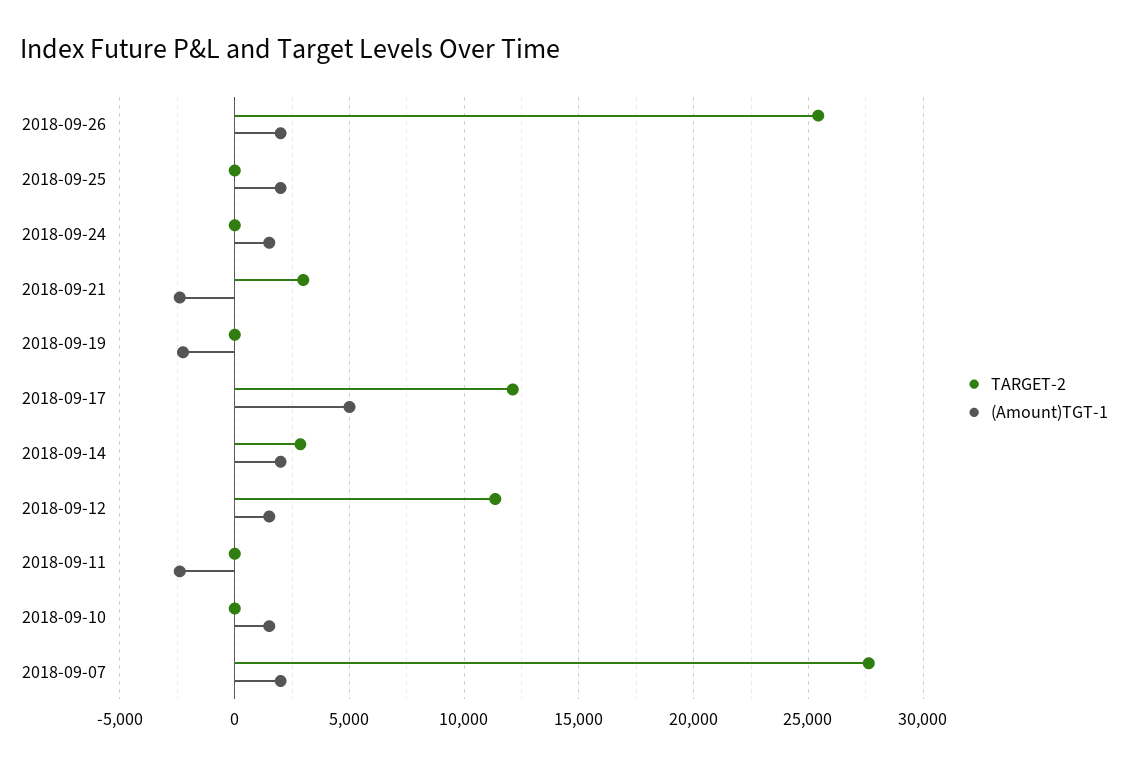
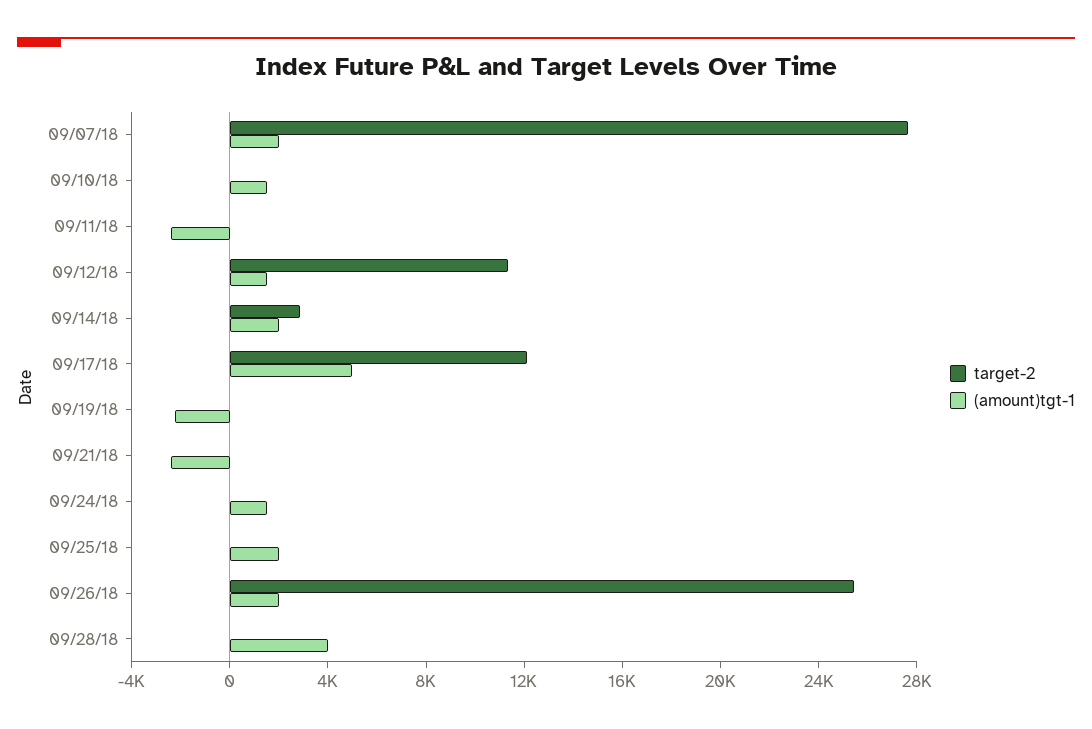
TARGET-2, 2018-09-21: 3000 -> 0
TARGET-2, 09/28/18: none -> 0
(Amount)TGT-1, 09/28/18: none -> 4000

